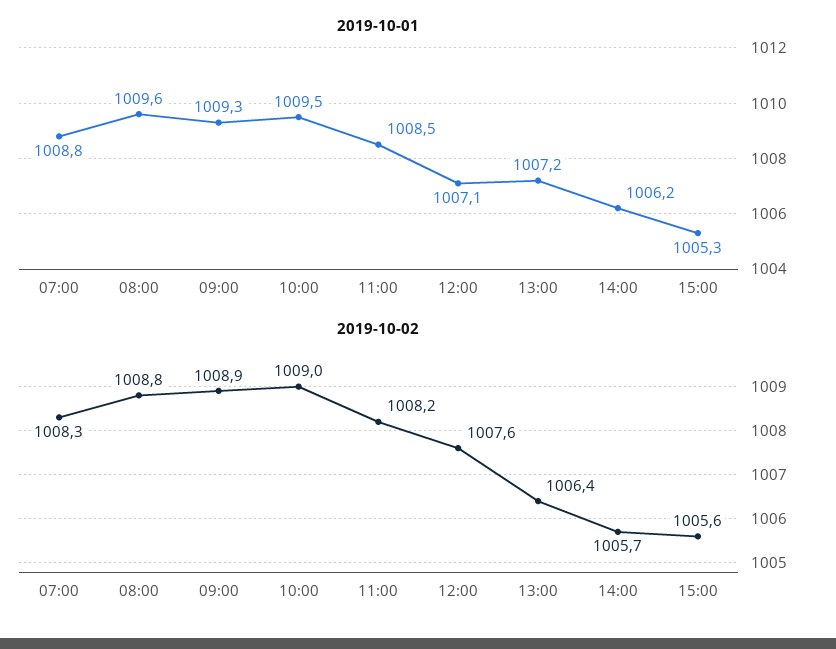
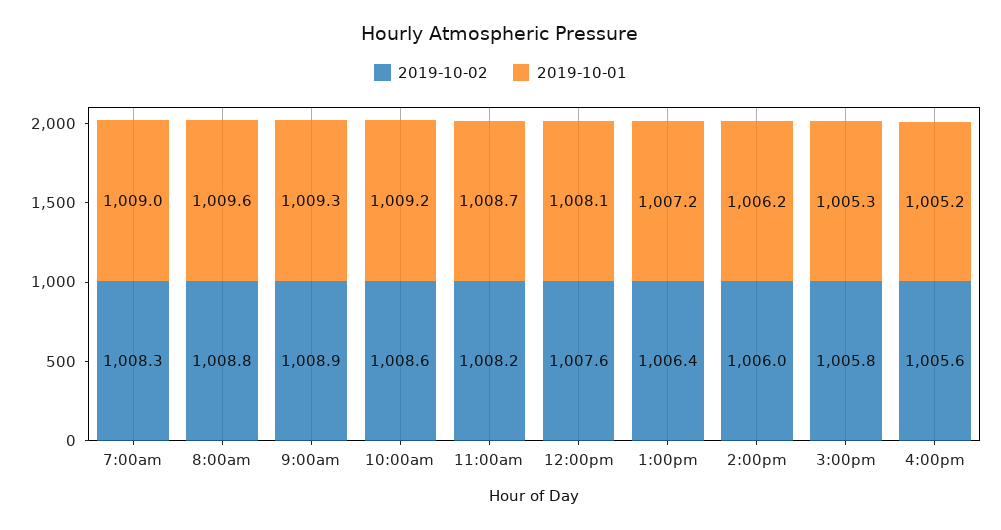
2019-10-01, 07:00: 1008.8 -> 1009
2019-10-01, 10:00: 1009.5 -> 1009.2
2019-10-01, 11:00: 1008.5 -> 1008.7
2019-10-01, 12:00: 1007.1 -> 1008.1
2019-10-02, 10:00: 1009 -> 1008.6
2019-10-02, 14:00: 1005.7 -> 1006
2019-10-02, 15:00: 1005.6 -> 1005.8
2019-10-02, 4:00pm: none -> 1005.6
2019-10-01, 4:00pm: none -> 1005.2

